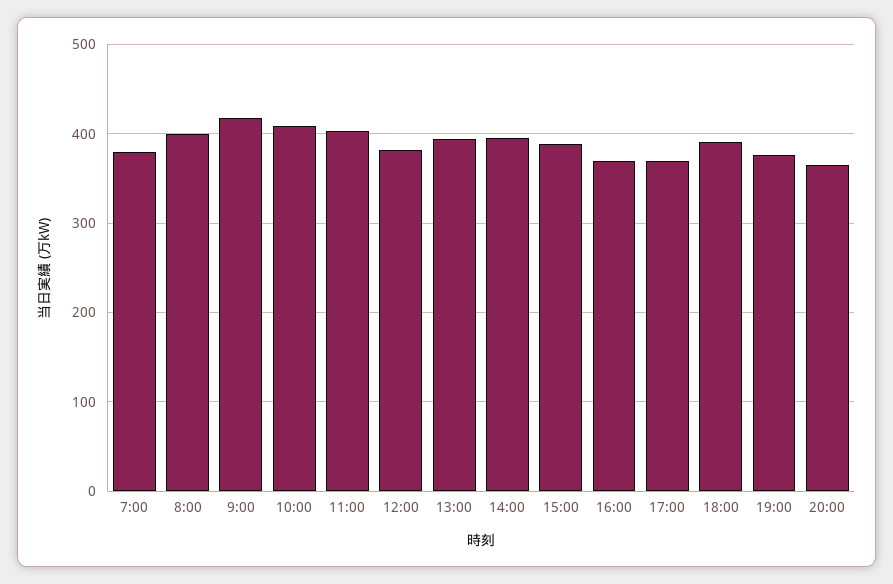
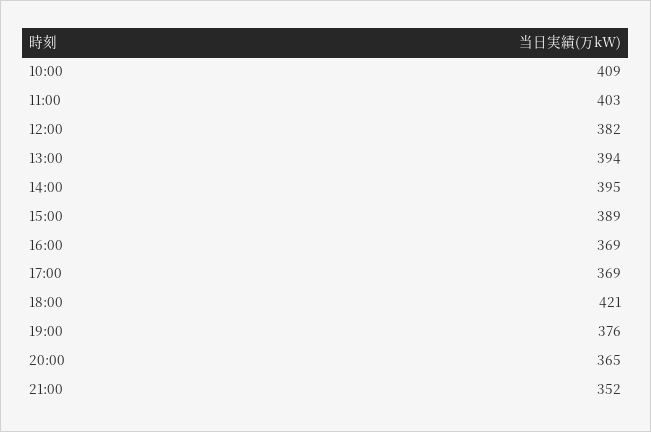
7:00: 380 -> none
8:00: 400 -> none
9:00: 420 -> none
18:00: 390 -> 421
21:00: none -> 352

